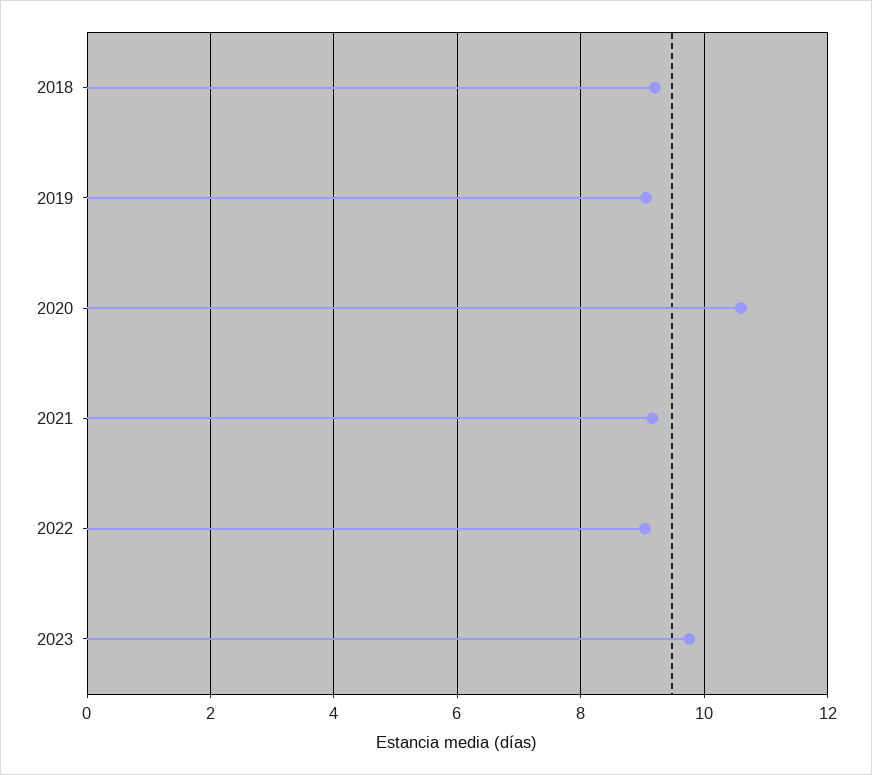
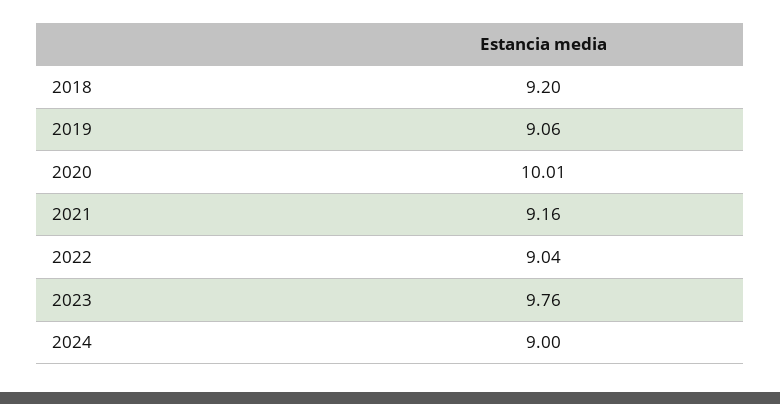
2020: 10.6 -> 10.01
2024: none -> 9

